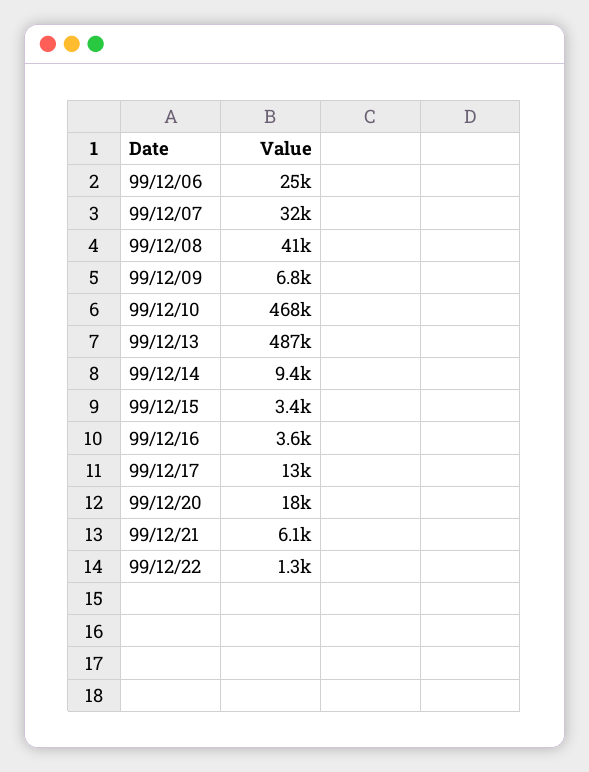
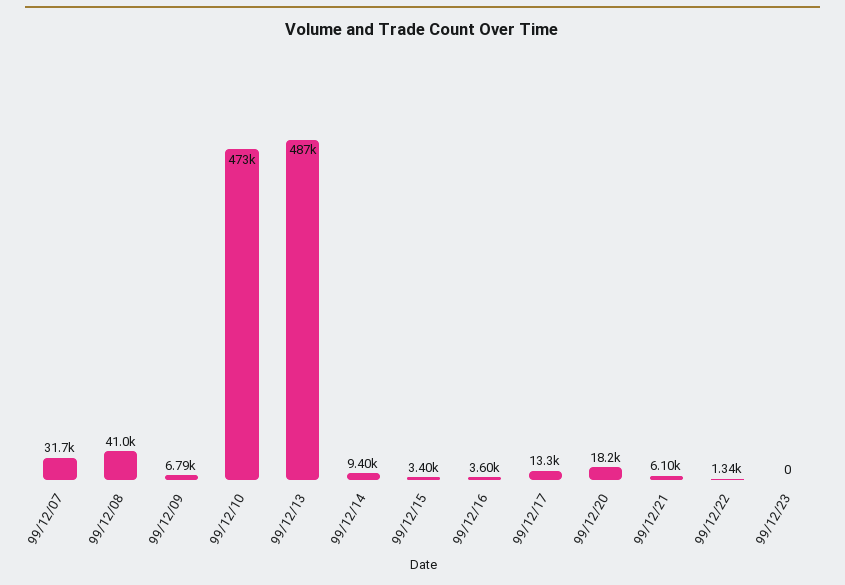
99/12/06: 25000 -> none
99/12/10: 468000 -> 473000
99/12/23: none -> 0

